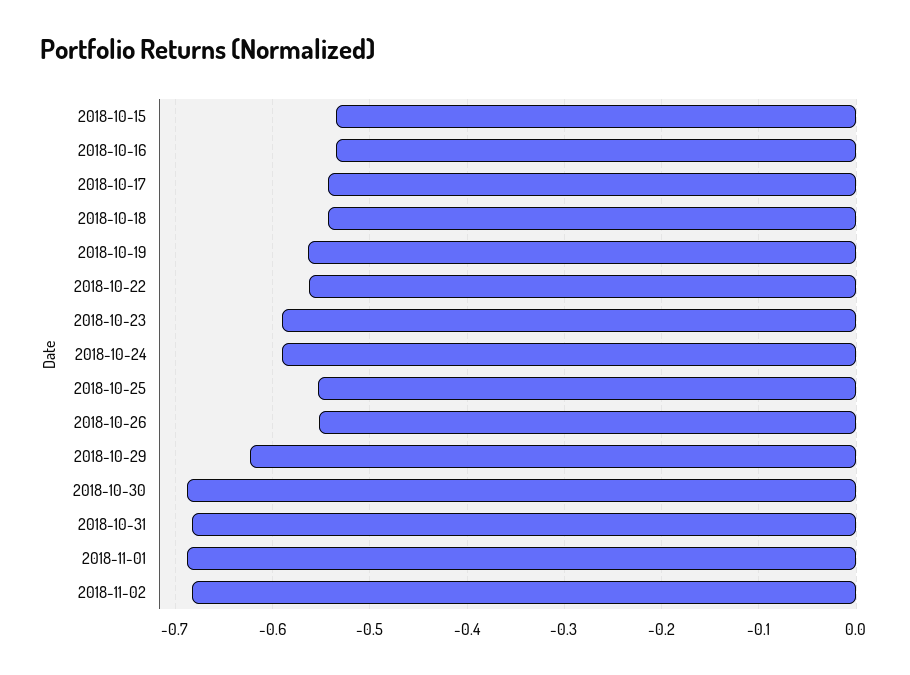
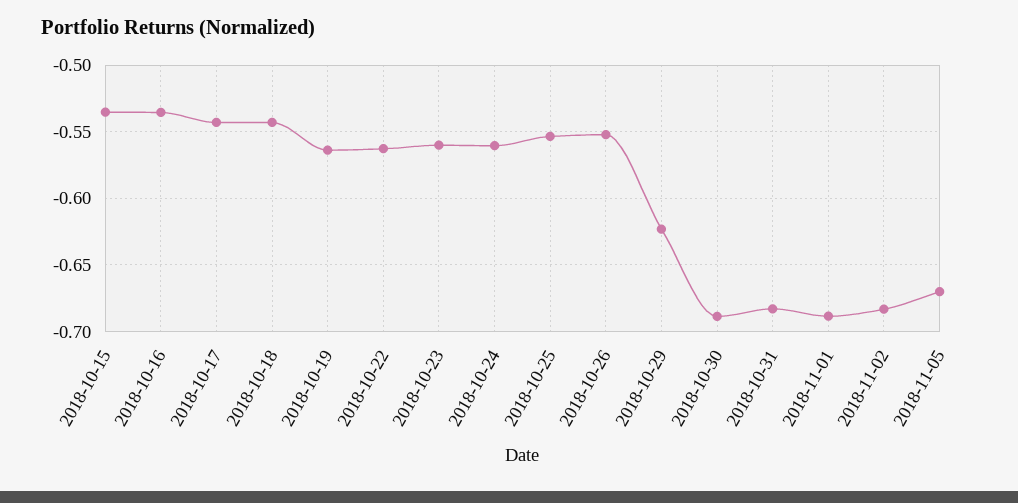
2018-10-23: -0.59 -> -0.56
2018-10-24: -0.59 -> -0.56
2018-11-05: none -> -0.67

